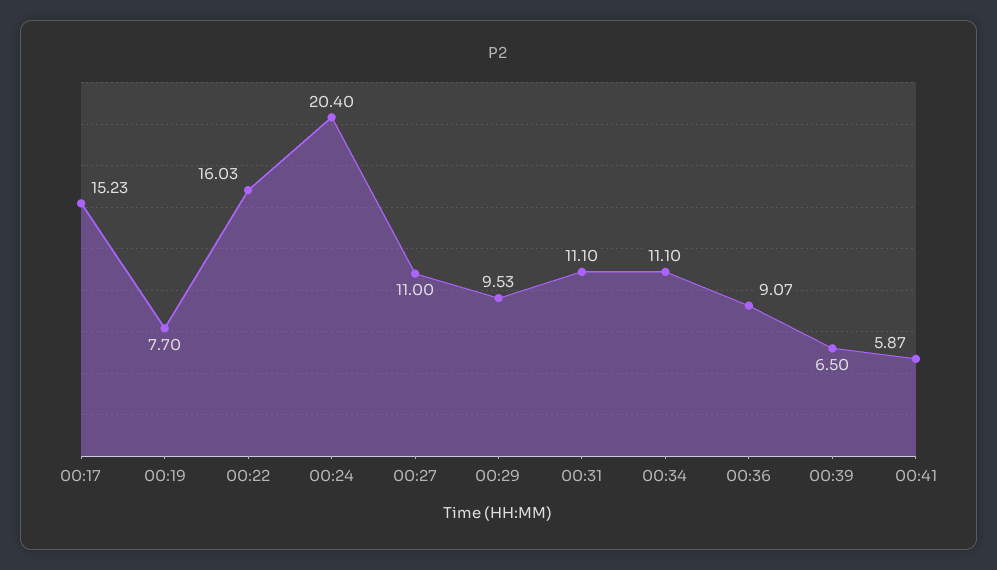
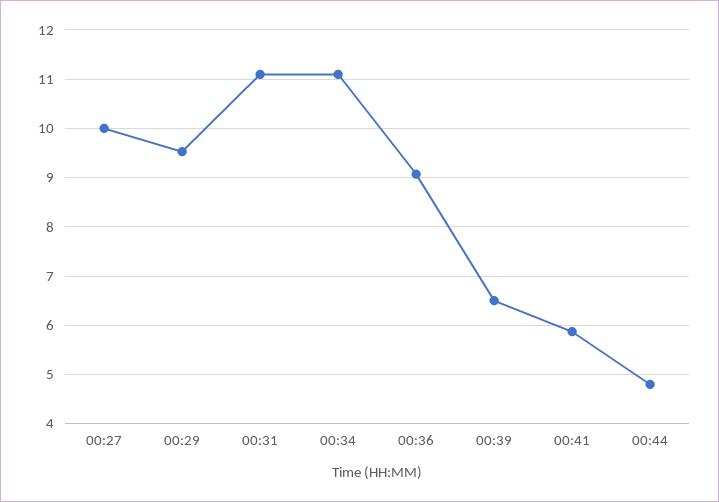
00:17: 15.23 -> none
00:19: 7.7 -> none
00:22: 16.03 -> none
00:24: 20.4 -> none
00:27: 11 -> 10
00:44: none -> 4.8

